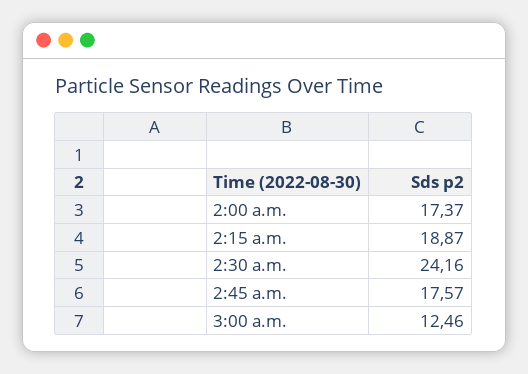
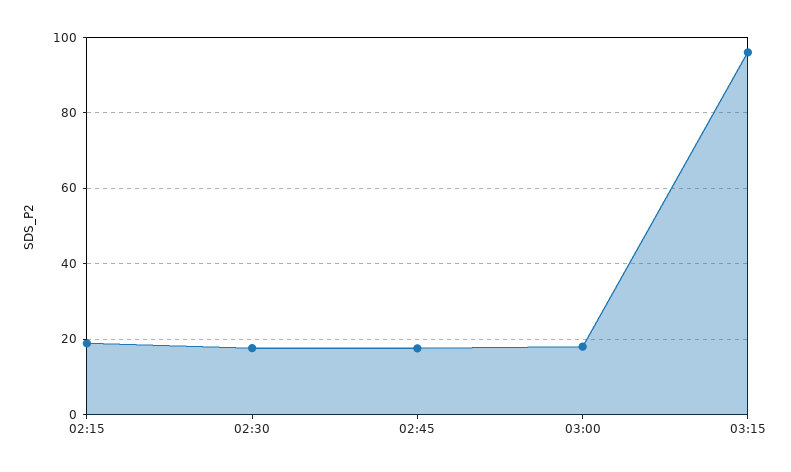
2:00 a.m.: 17.37 -> none
2:30 a.m.: 24.16 -> 18
3:00 a.m.: 12.46 -> 18
03:15: none -> 96

